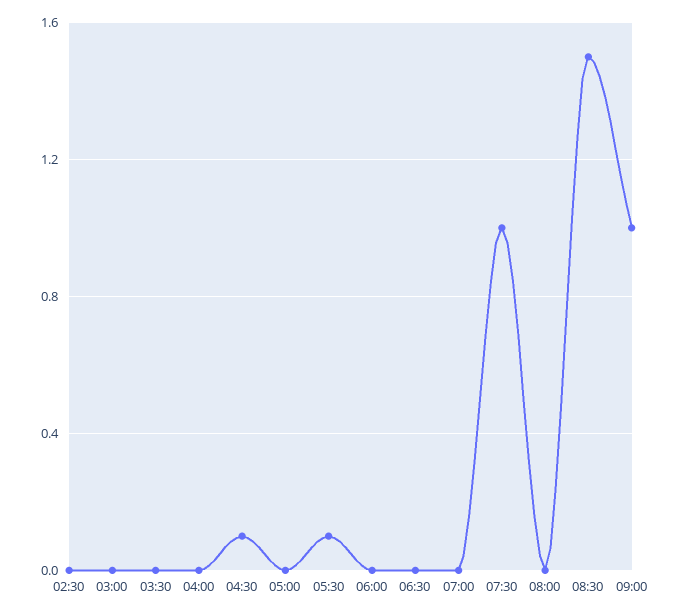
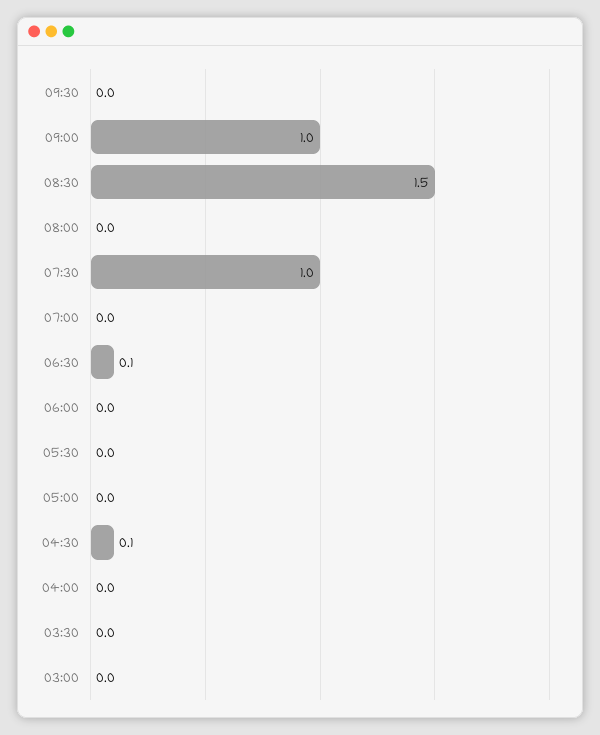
02:30: 0 -> none
05:30: 0.1 -> 0
06:30: 0 -> 0.1
09:30: none -> 0

